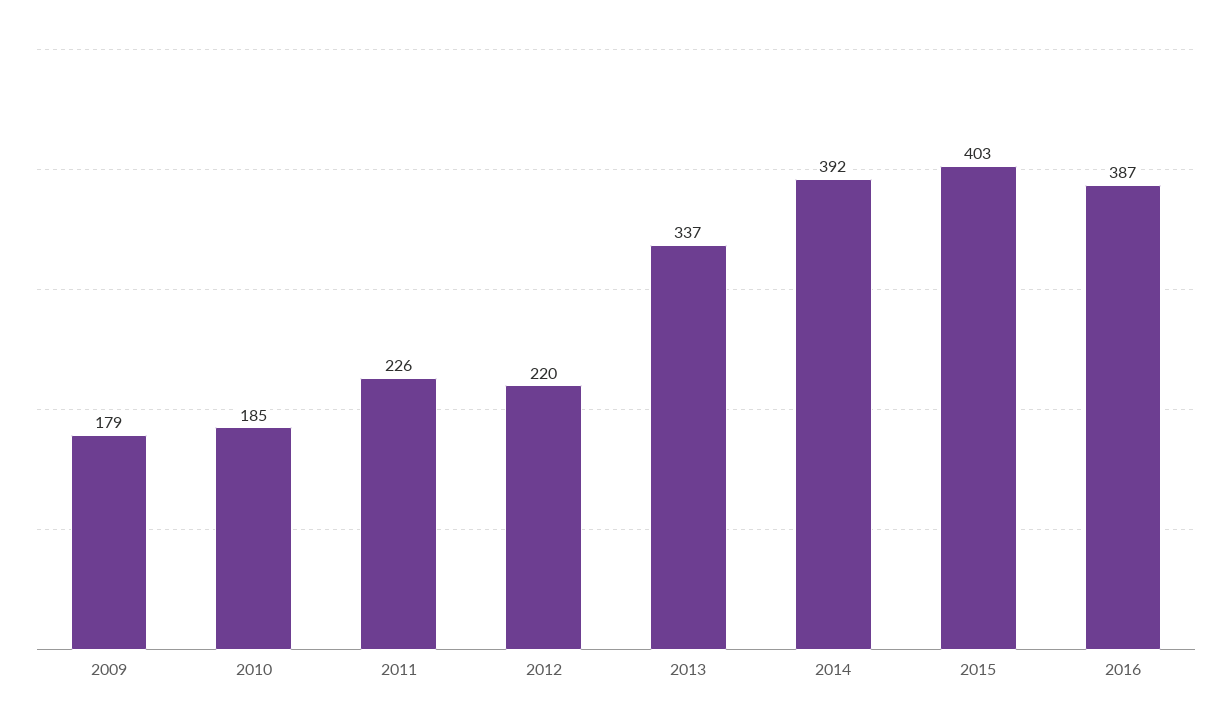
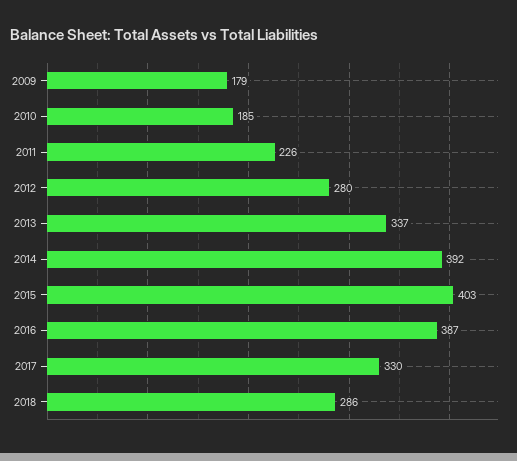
2012: 220 -> 280
2017: none -> 330
2018: none -> 286

